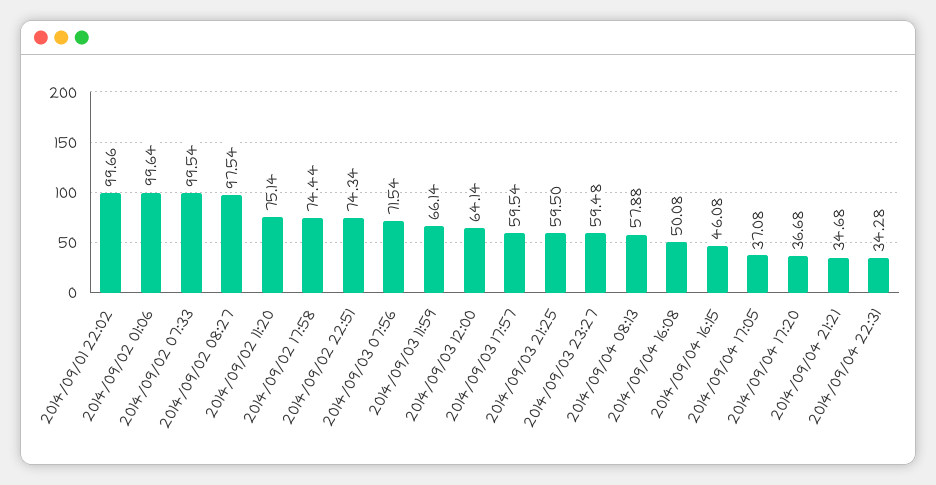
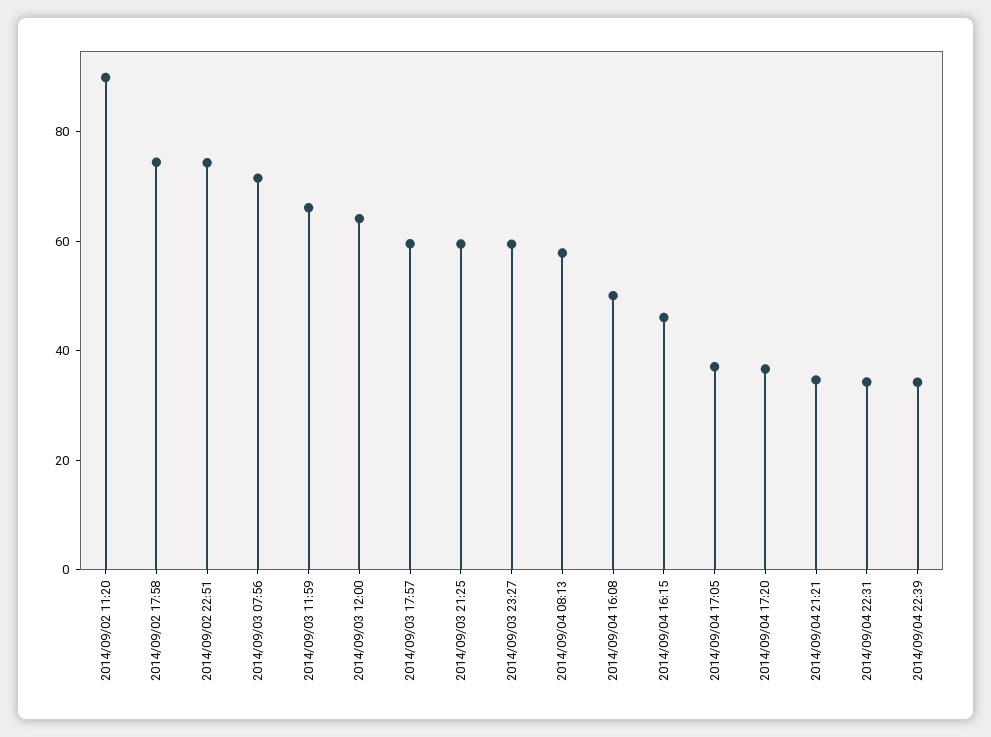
2014/09/01 22:02: 99.66 -> none
2014/09/02 01:06: 99.64 -> none
2014/09/02 07:33: 99.54 -> none
2014/09/02 08:27: 97.54 -> none
2014/09/02 11:20: 75.14 -> 90
2014/09/04 22:39: none -> 35

